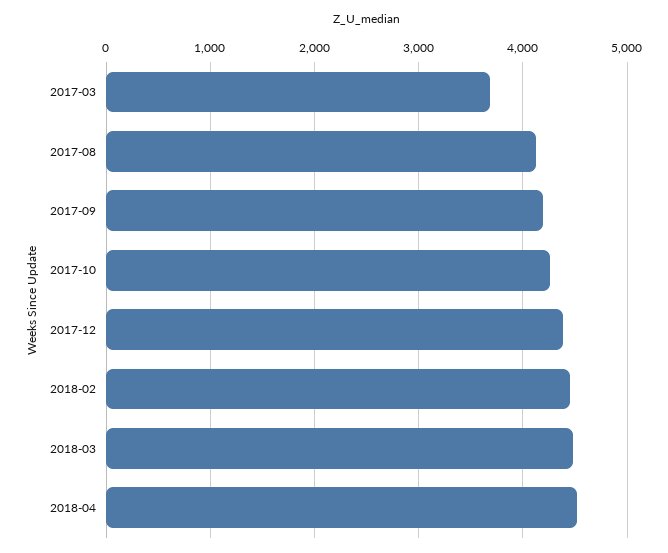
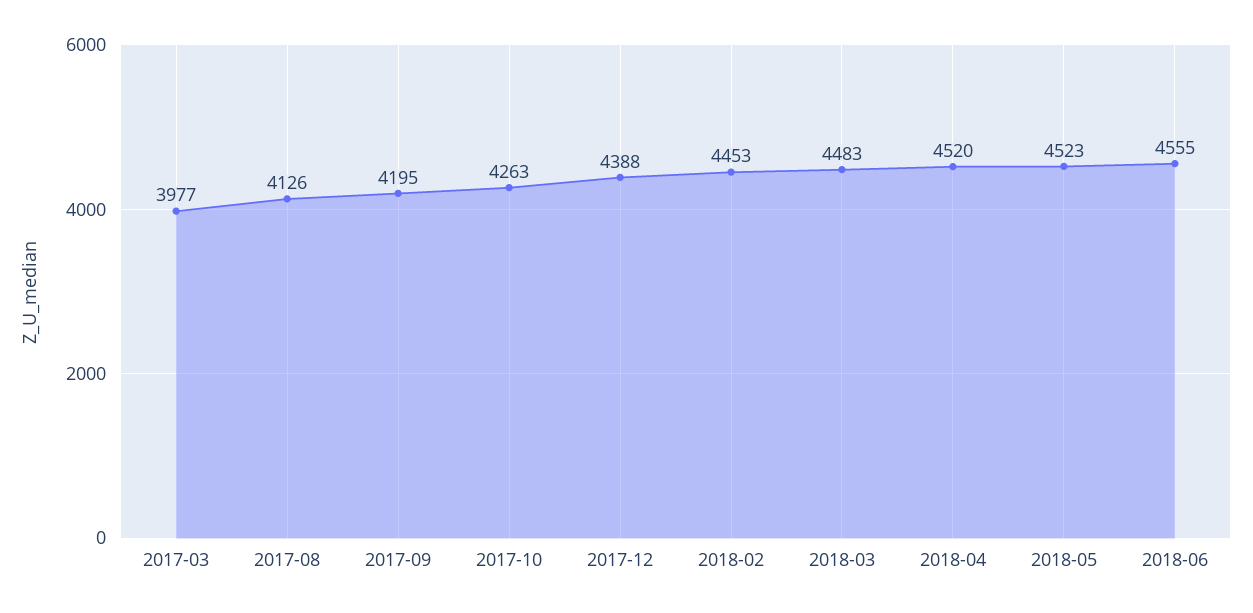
2017-03: 3700 -> 3977
2018-05: none -> 4523
2018-06: none -> 4555

